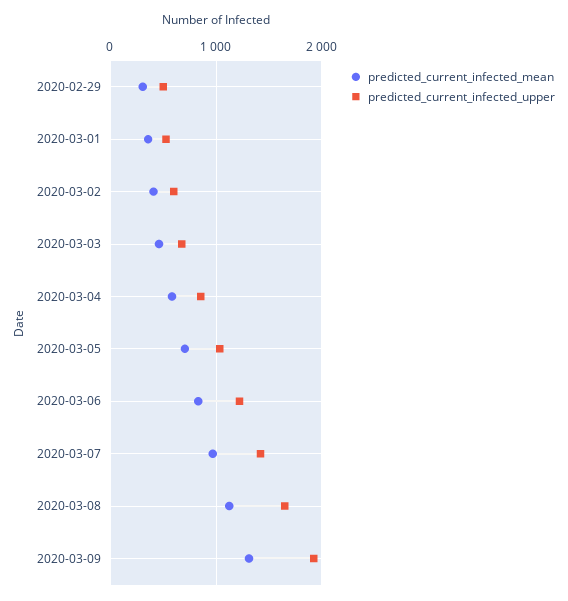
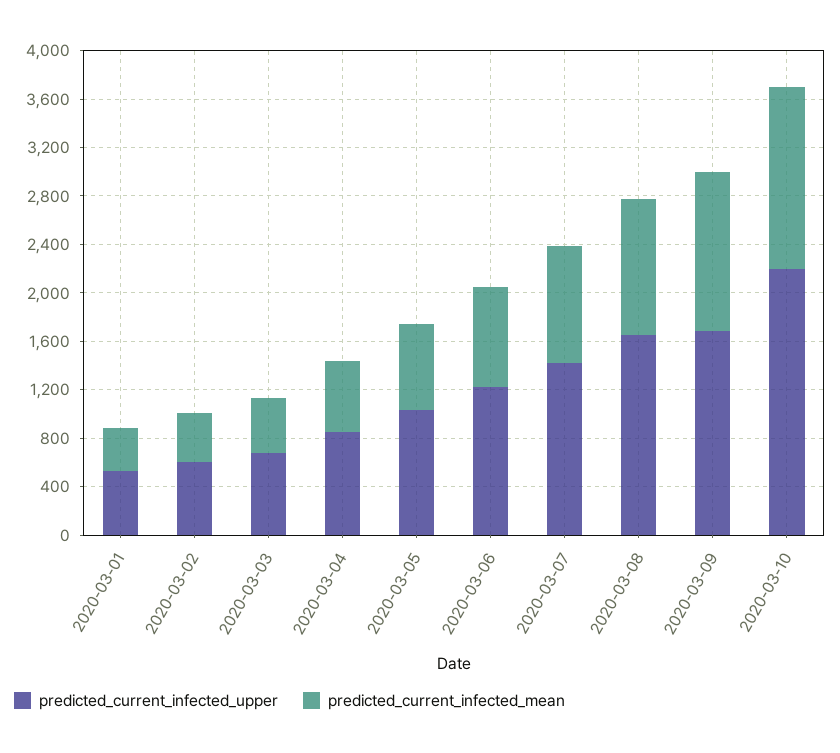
predicted_current_infected_mean, 2020-02-29: 300 -> none
predicted_current_infected_upper, 2020-02-29: 500 -> none
predicted_current_infected_upper, 2020-03-09: 1900 -> 1700
predicted_current_infected_upper, 2020-03-10: none -> 2200
predicted_current_infected_mean, 2020-03-10: none -> 1500

